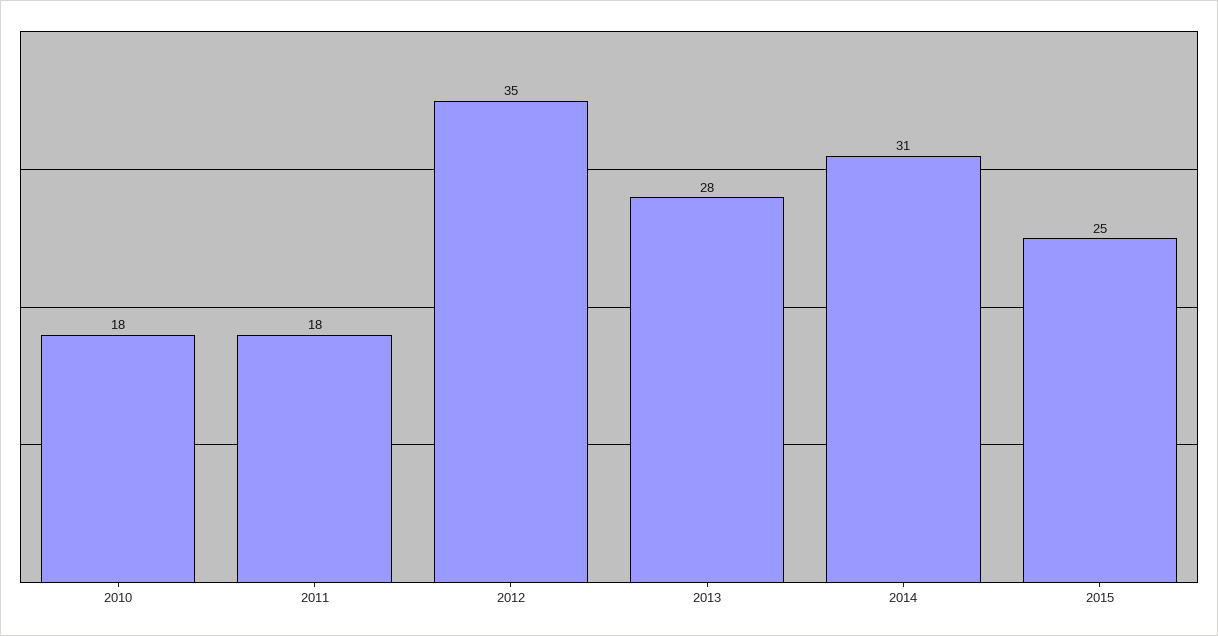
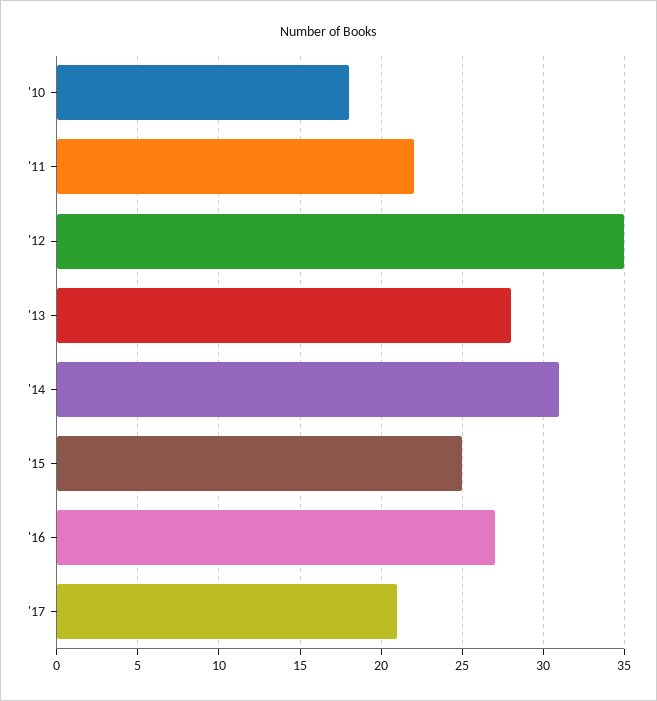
2011: 18 -> 22
'16: none -> 27
'17: none -> 21

